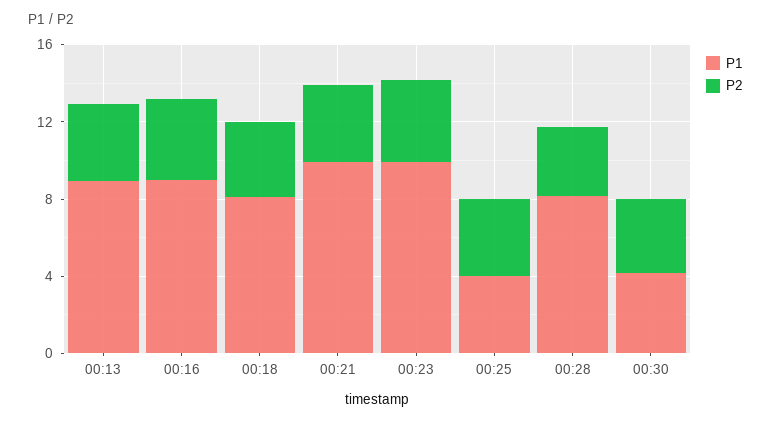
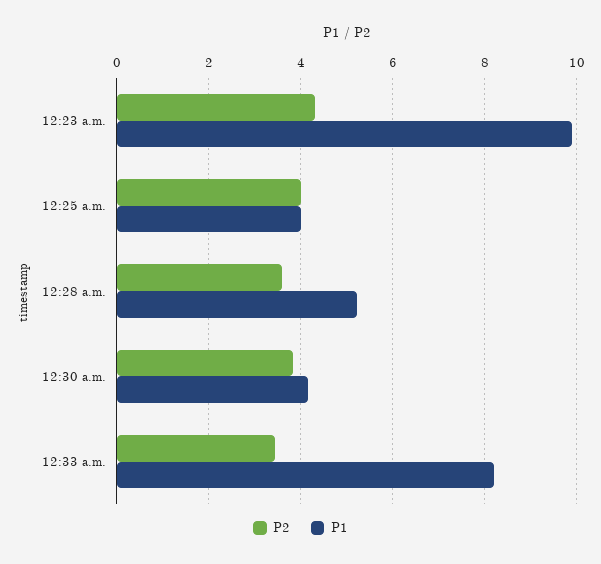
P1, 00:13: 9 -> none
P2, 00:13: 4 -> none
P1, 00:16: 9 -> none
P2, 00:16: 4 -> none
P1, 00:18: 8 -> none
P2, 00:18: 4 -> none
P1, 00:21: 10 -> none
P2, 00:21: 4 -> none
P1, 00:28: 8 -> 5.2
P2, 12:33 a.m.: none -> 3.4
P1, 12:33 a.m.: none -> 8.2

